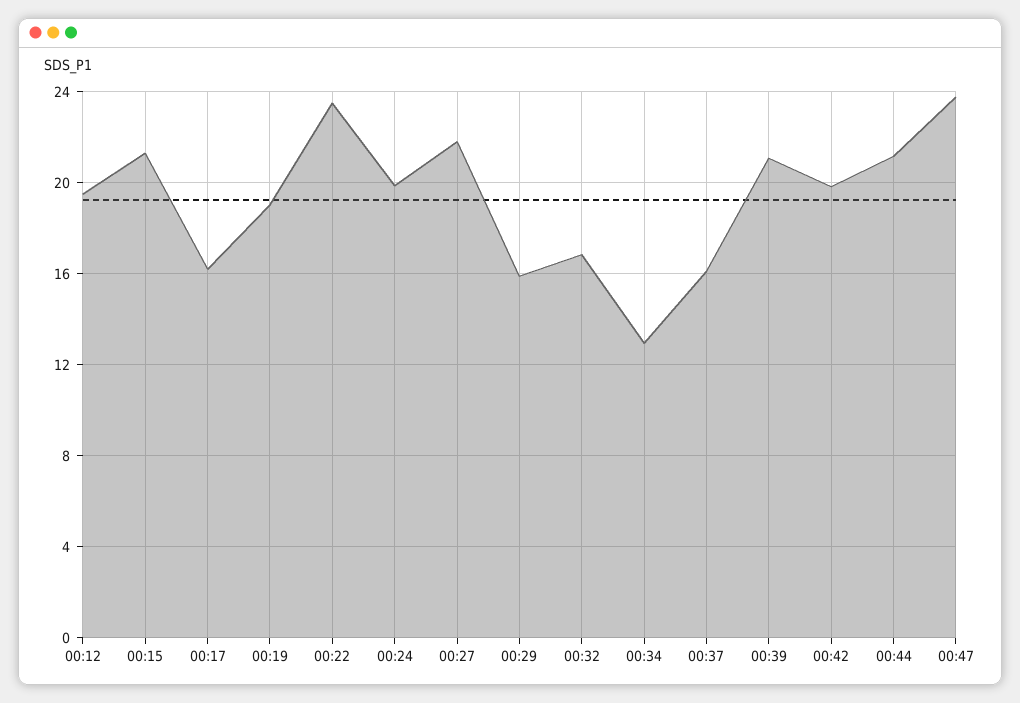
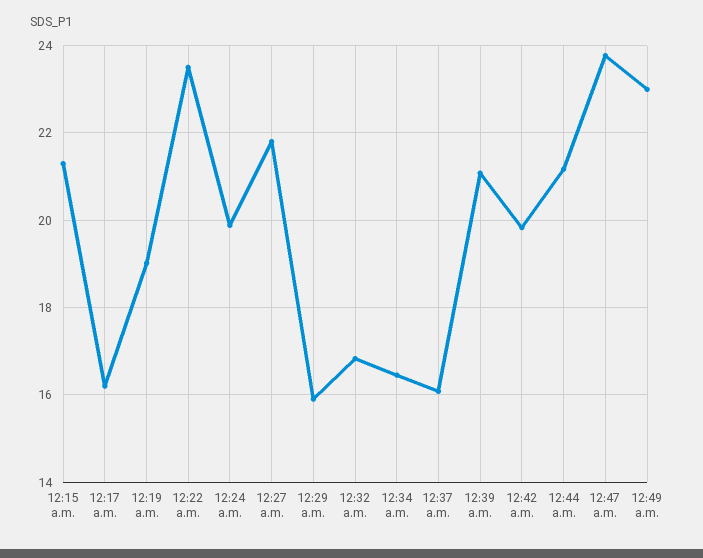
00:12: 19.5 -> none
00:34: 13 -> 16.4
12:49 a.m.: none -> 23

